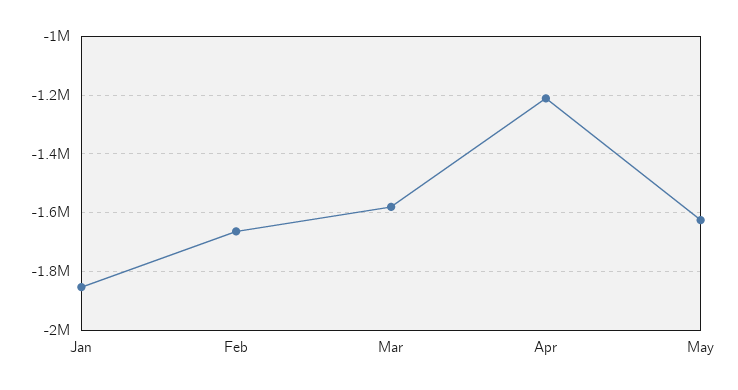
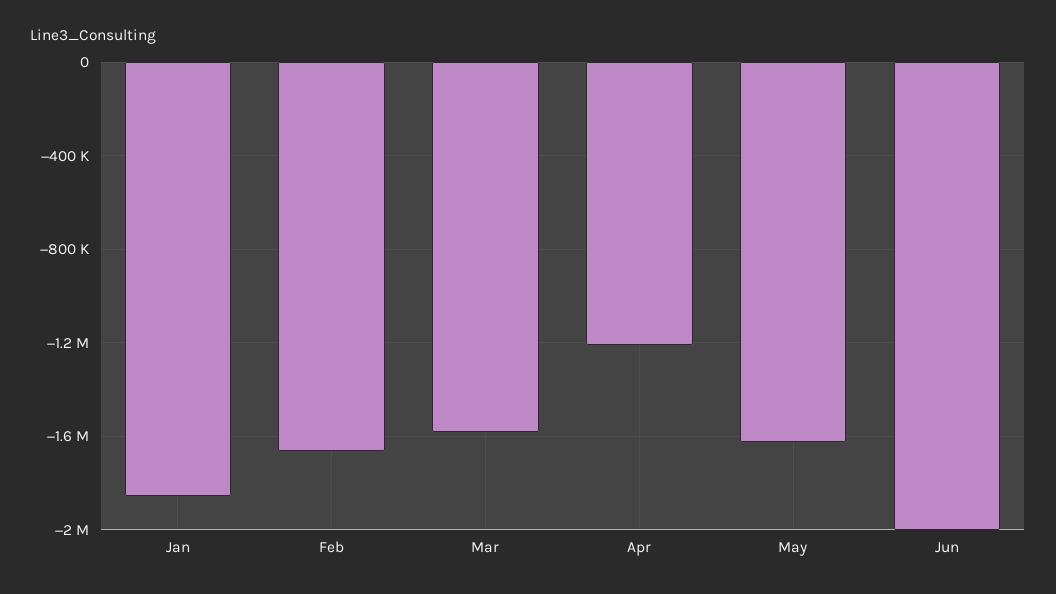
Jun: none -> -2000000

